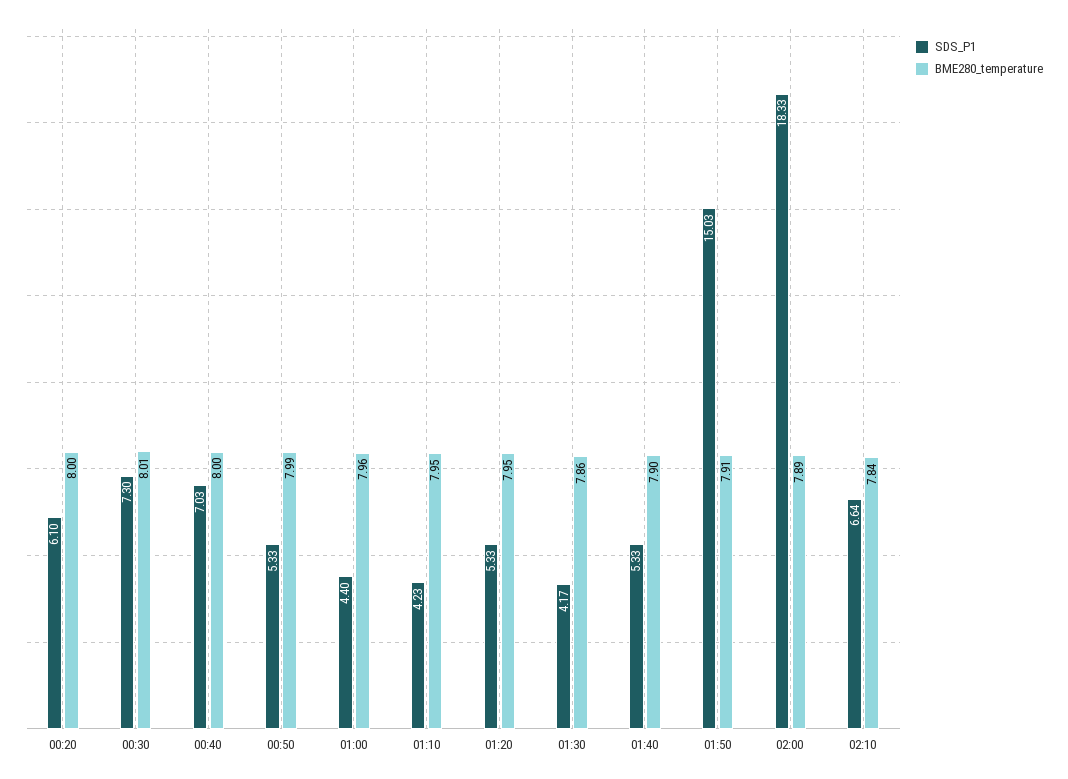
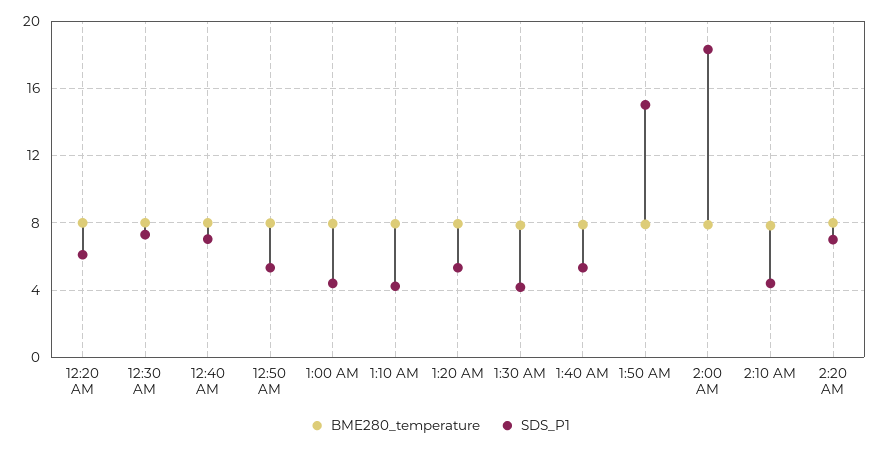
SDS_P1, 02:10: 6.64 -> 4.5
BME280_temperature, 2:20 AM: none -> 8
SDS_P1, 2:20 AM: none -> 7

